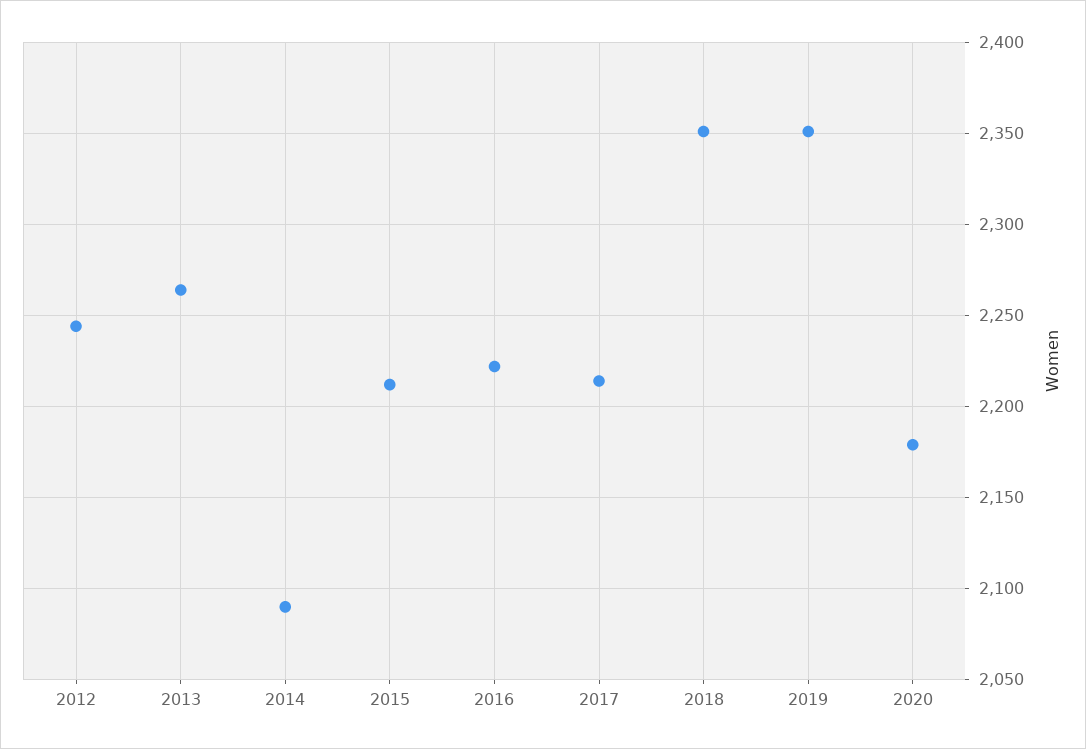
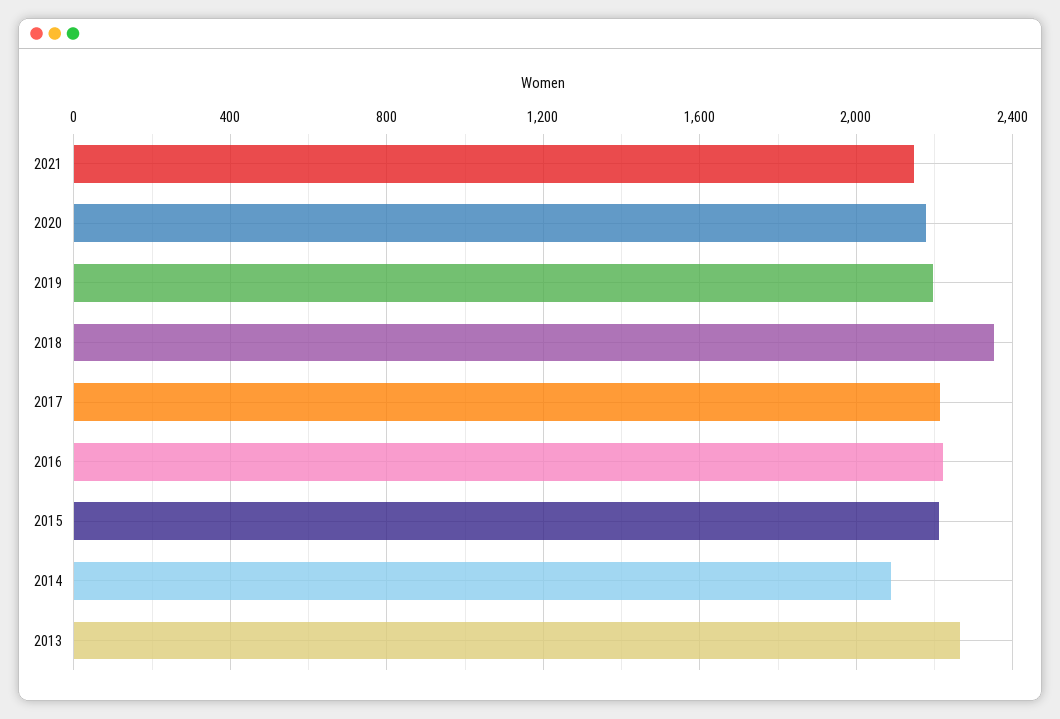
2012: 2245 -> none
2019: 2350 -> 2200
2021: none -> 2150

